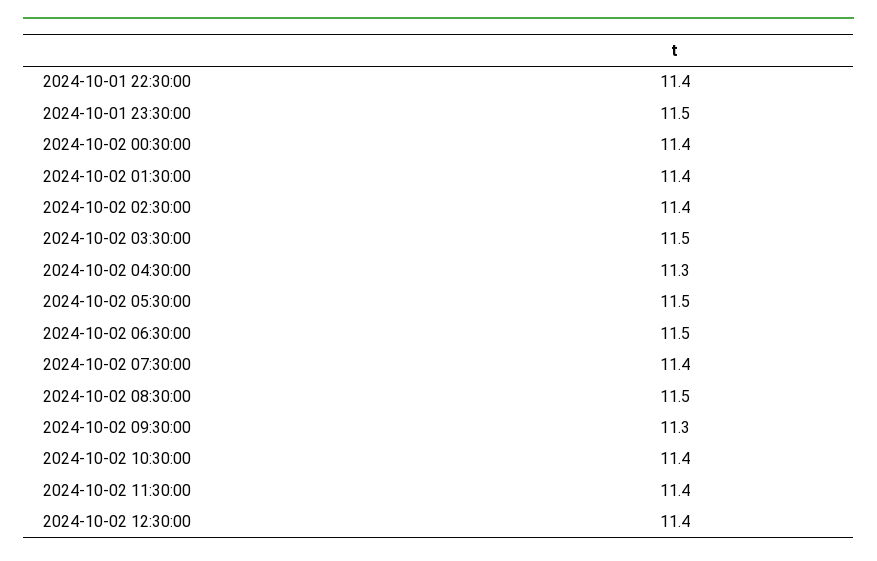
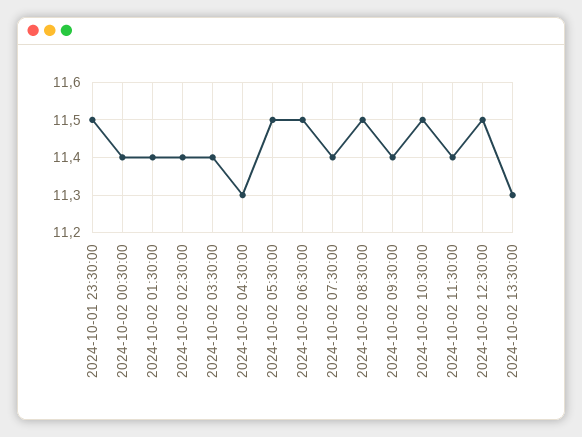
2024-10-01 22:30:00: 11.4 -> none
2024-10-02 03:30:00: 11.5 -> 11.4
2024-10-02 09:30:00: 11.3 -> 11.4
2024-10-02 10:30:00: 11.4 -> 11.5
2024-10-02 12:30:00: 11.4 -> 11.5
2024-10-02 13:30:00: none -> 11.3

